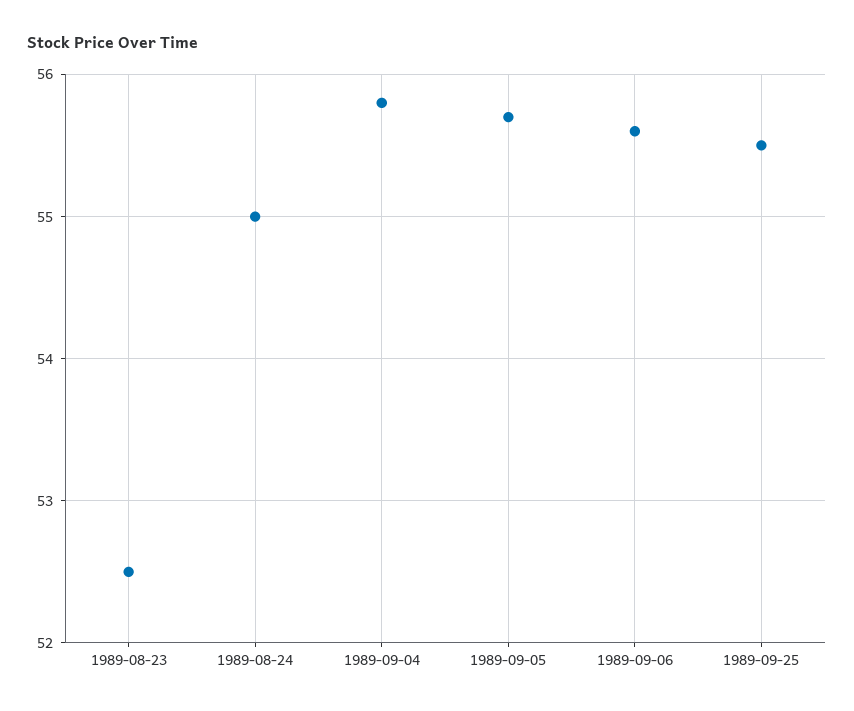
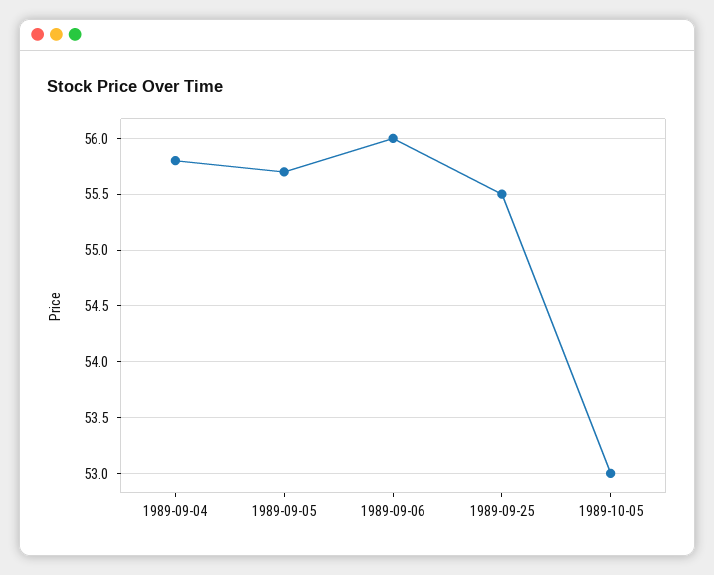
1989-08-23: 52.5 -> none
1989-08-24: 55 -> none
1989-09-06: 55.6 -> 56
1989-10-05: none -> 53

